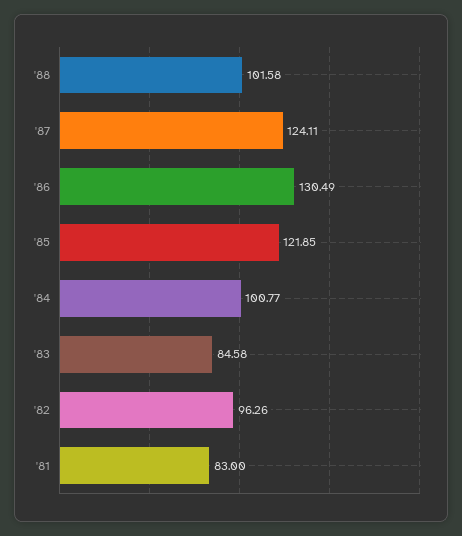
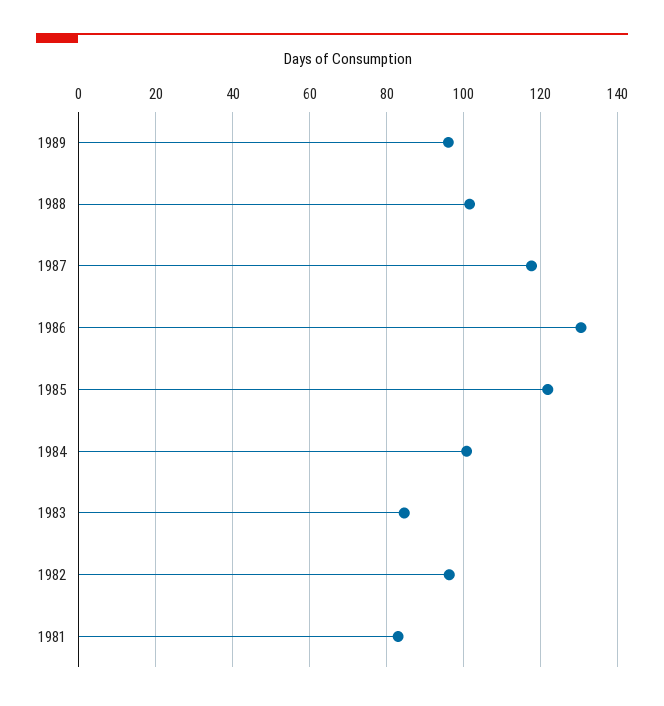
'87: 124.11 -> 118
1989: none -> 96

